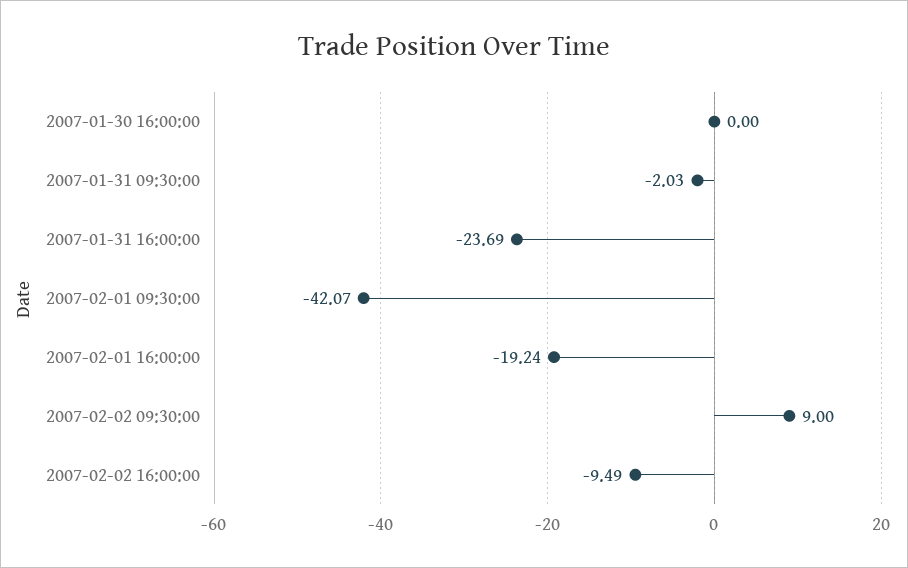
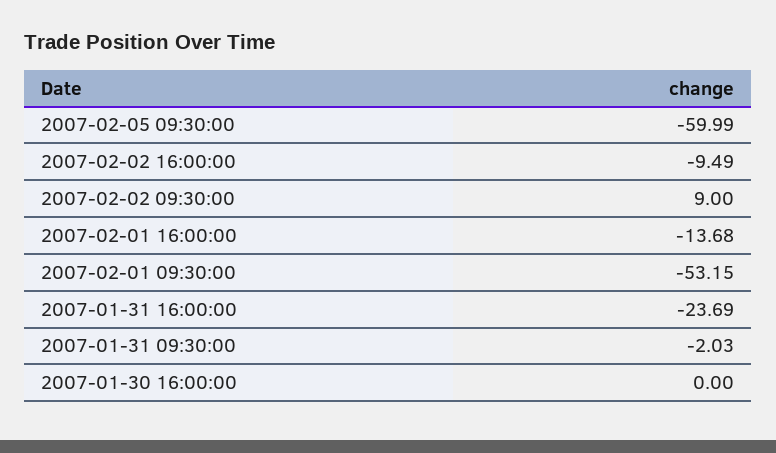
2007-02-01 09:30:00: -42.07 -> -53.15
2007-02-01 16:00:00: -19.24 -> -13.68
2007-02-05 09:30:00: none -> -59.99

